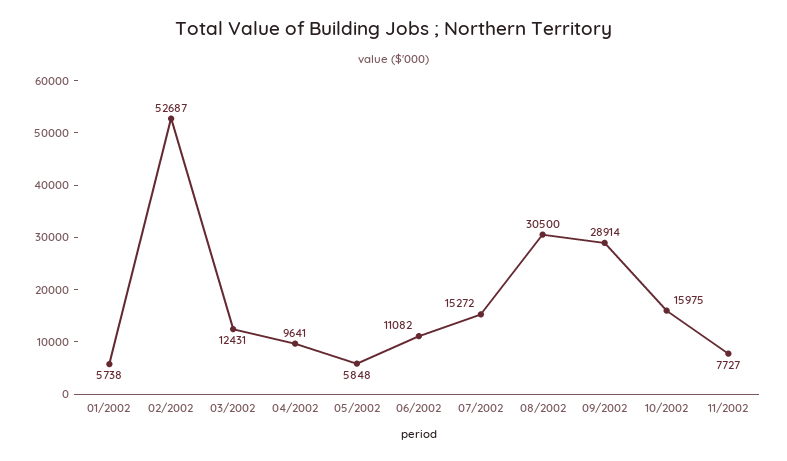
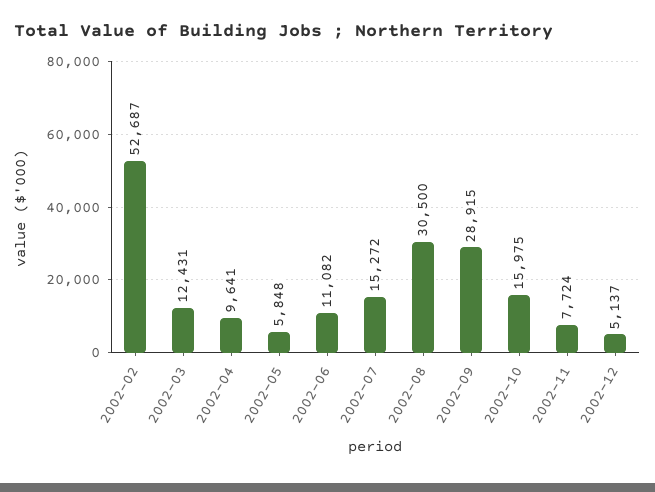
01/2002: 5738 -> none
09/2002: 28914 -> 28915
11/2002: 7727 -> 7724
2002-12: none -> 5137

